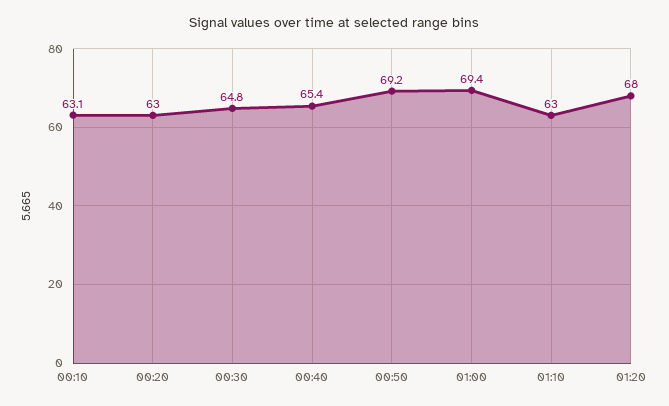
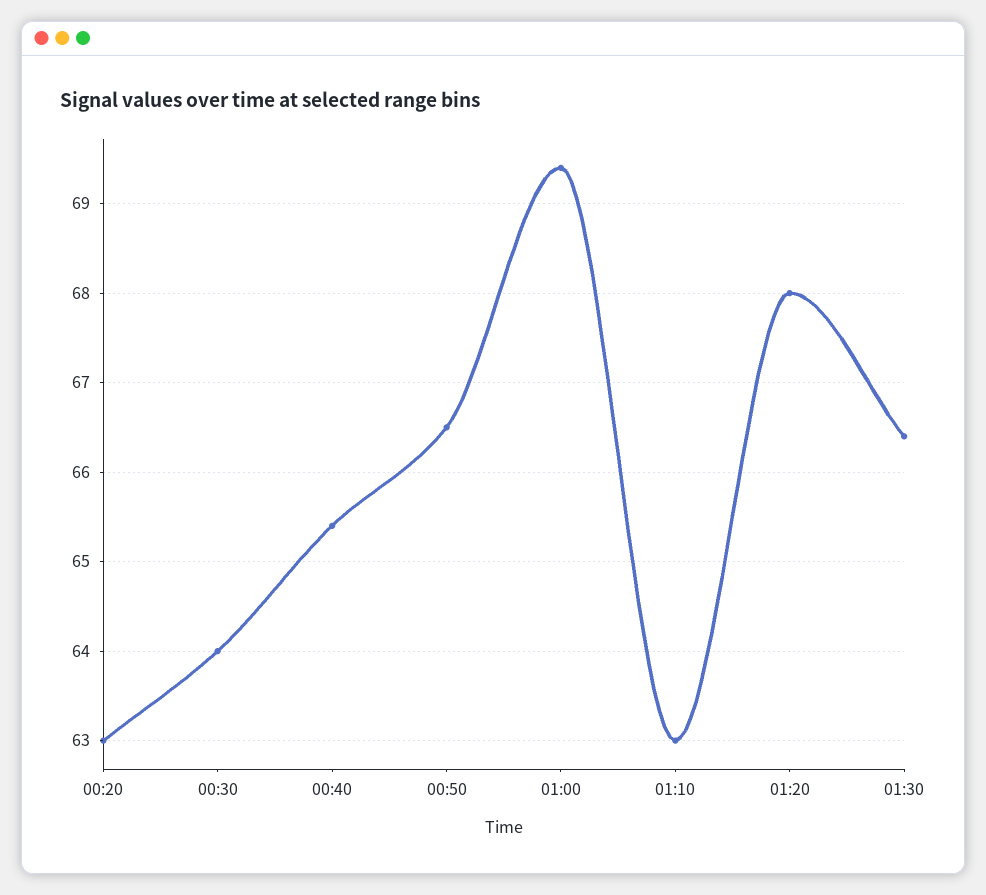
00:10: 63.1 -> none
00:30: 64.8 -> 64
00:50: 69.2 -> 66.5
01:30: none -> 66.4

